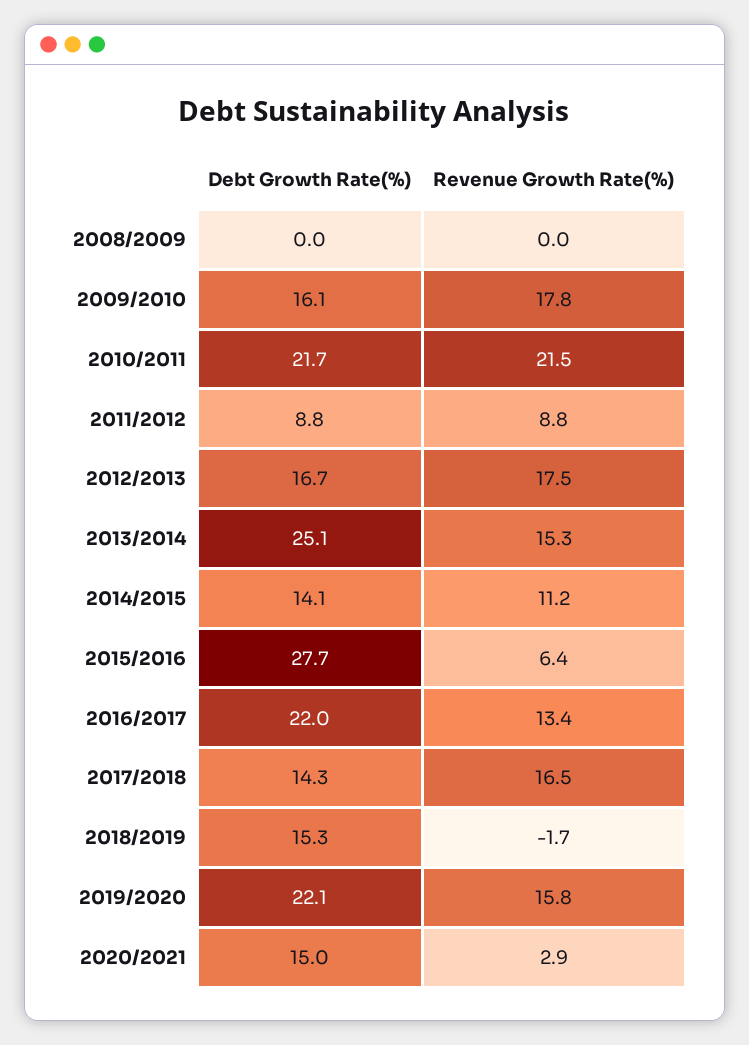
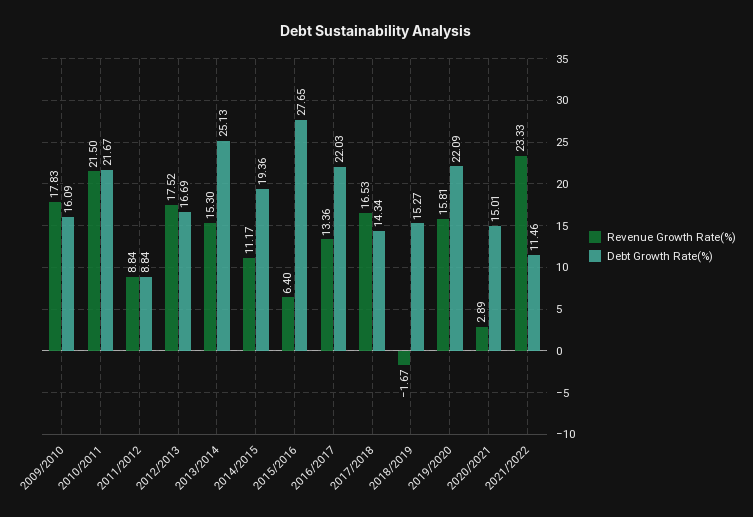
Debt Growth Rate(%), 2008/2009: 0 -> none
Revenue Growth Rate(%), 2008/2009: 0 -> none
Debt Growth Rate(%), 2014/2015: 14.1 -> 19.36
Revenue Growth Rate(%), 2021/2022: none -> 23.33
Debt Growth Rate(%), 2021/2022: none -> 11.46

